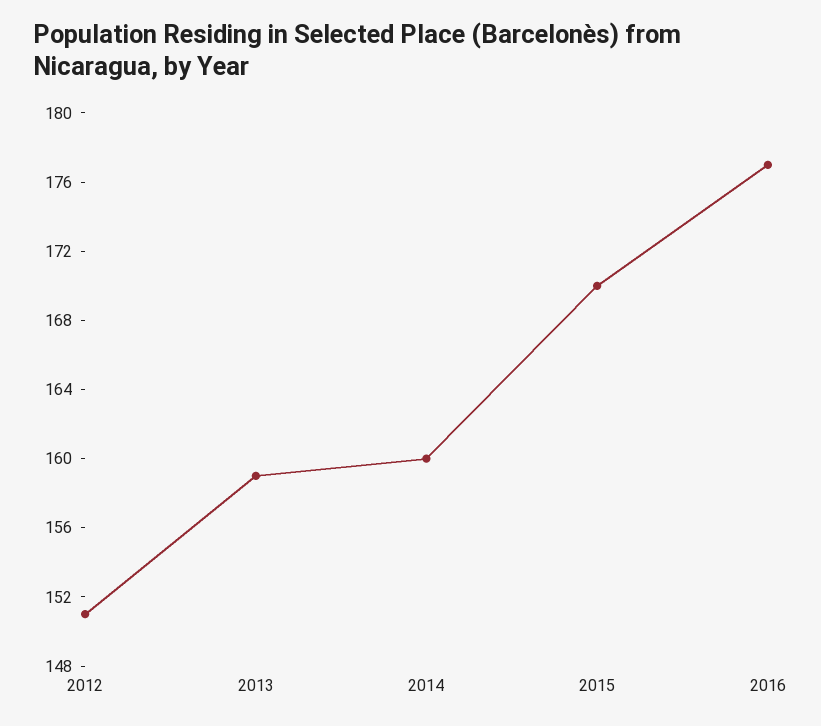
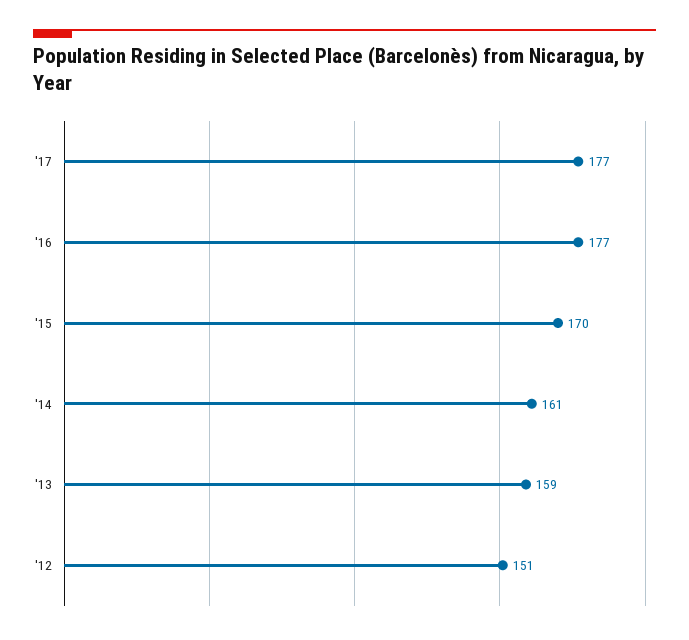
2014: 160 -> 161
'17: none -> 177

